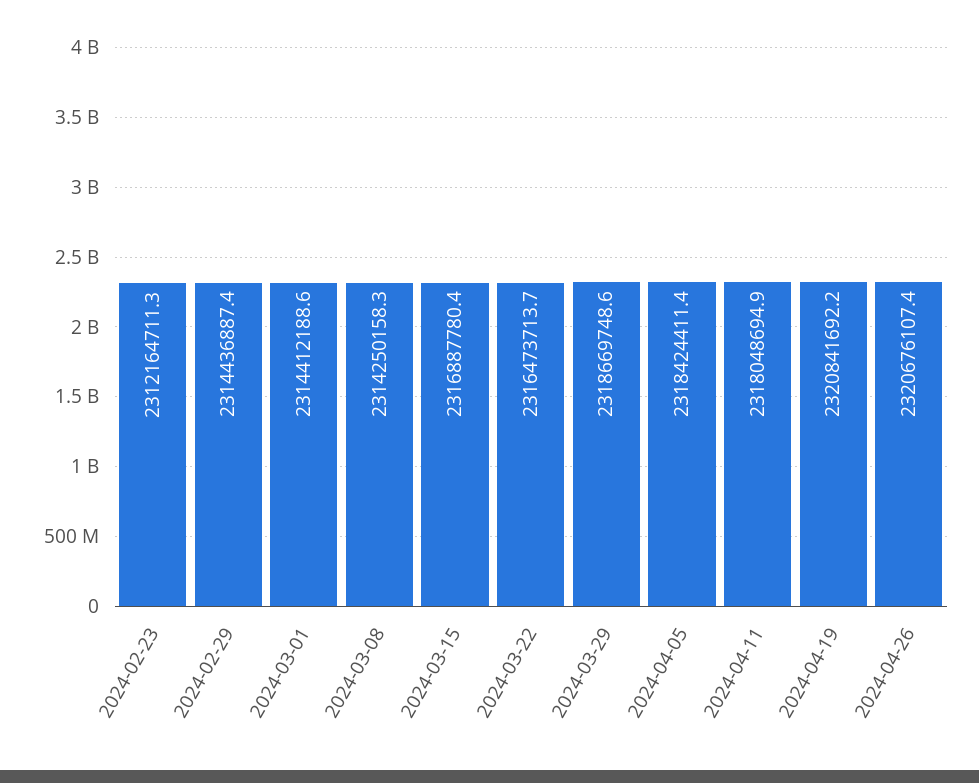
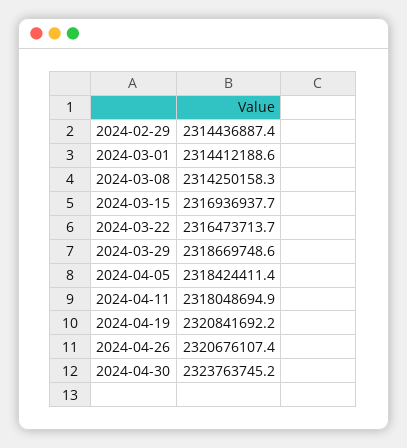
2024-02-23: 2312164711.3 -> none
2024-03-15: 2316887780.4 -> 2316936937.7
2024-04-30: none -> 2323763745.2

